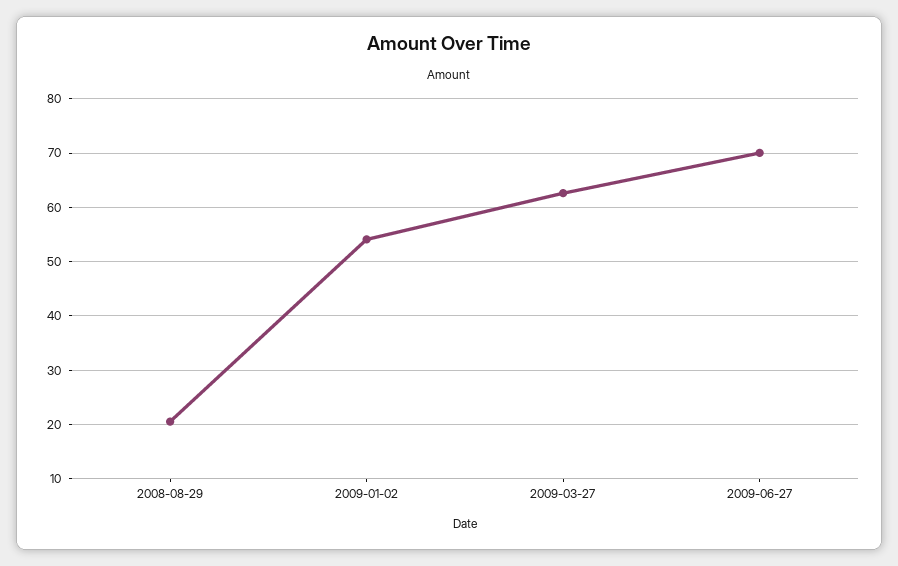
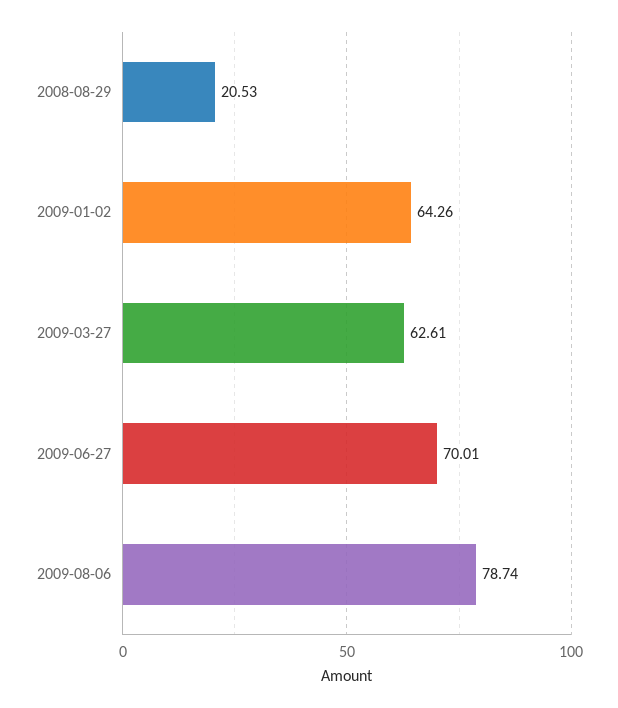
2009-01-02: 54 -> 64.26
2009-08-06: none -> 78.74

